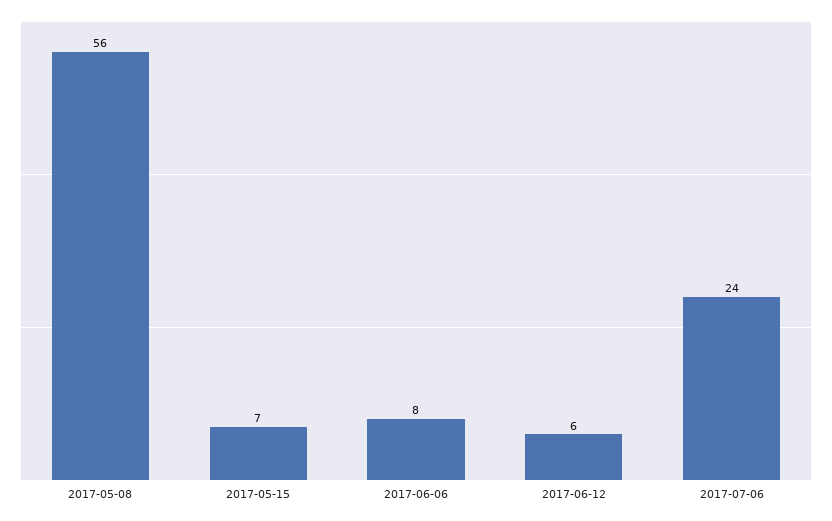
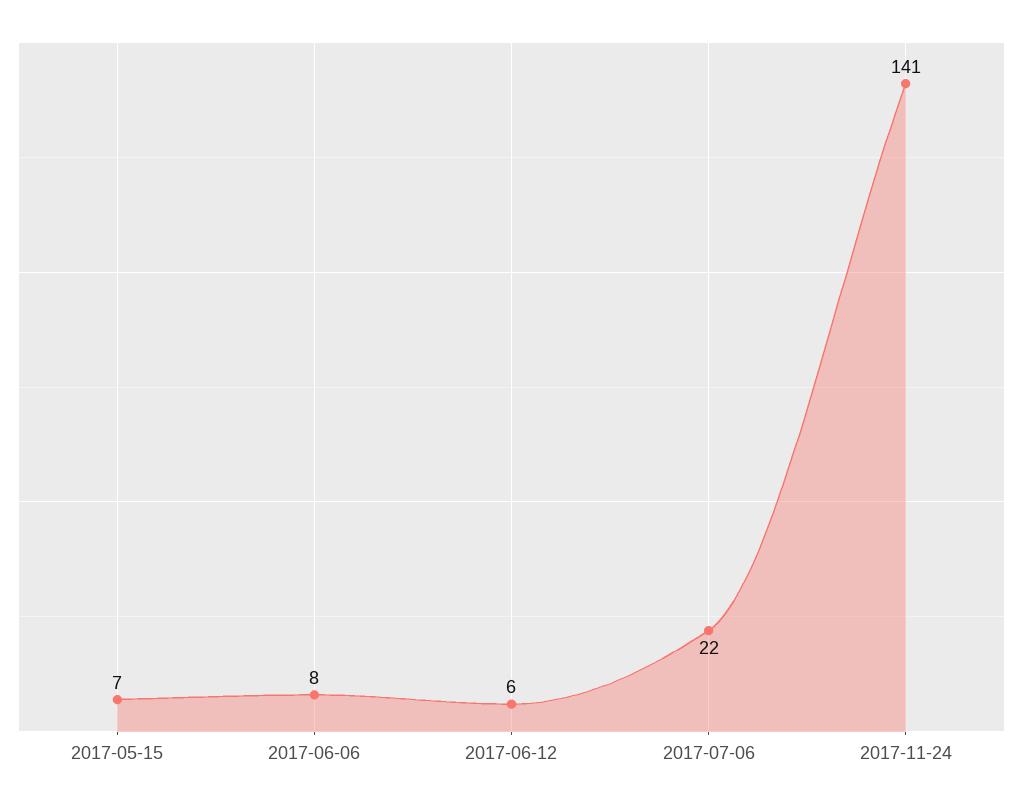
2017-05-08: 56 -> none
2017-07-06: 24 -> 22
2017-11-24: none -> 141

